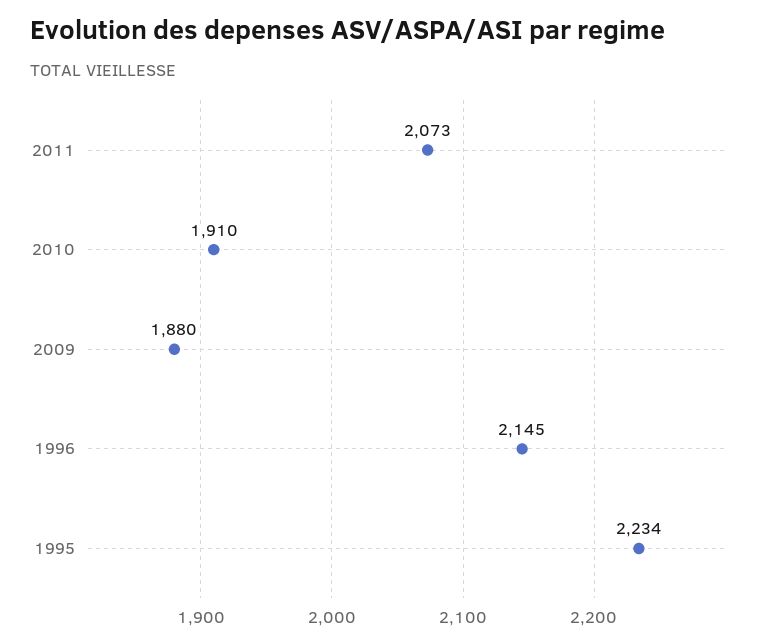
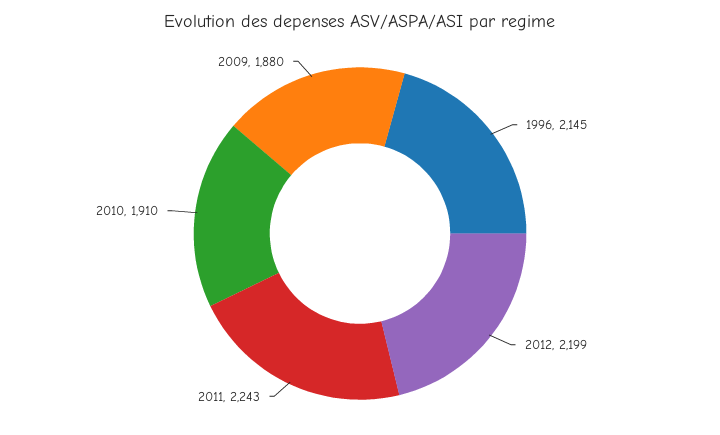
2011: 2073 -> 2243
1995: 2234 -> none
2012: none -> 2199

